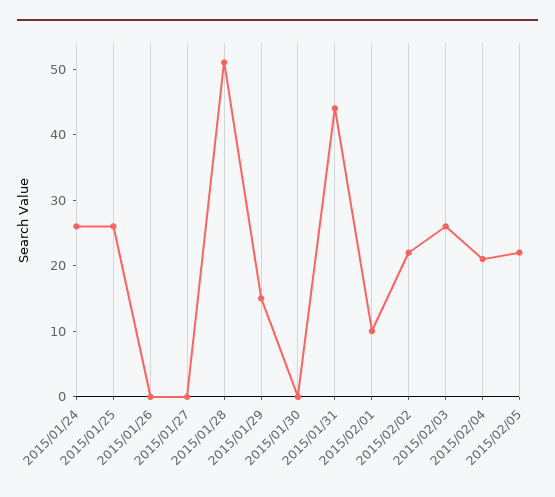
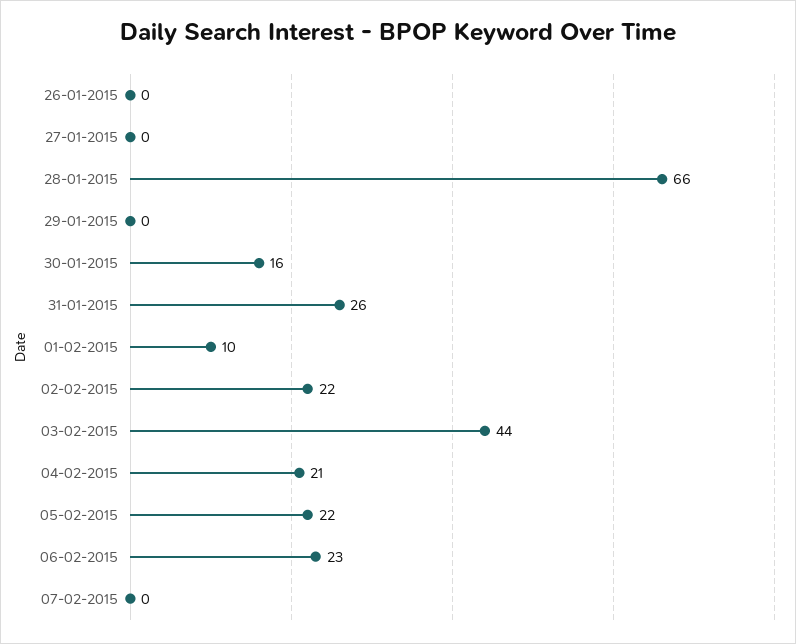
2015/01/24: 25 -> none
2015/01/25: 25 -> none
2015/01/28: 50 -> 66
2015/01/29: 15 -> 0
2015/01/30: 0 -> 16
2015/01/31: 45 -> 26
2015/02/03: 25 -> 44
06-02-2015: none -> 23
07-02-2015: none -> 0

